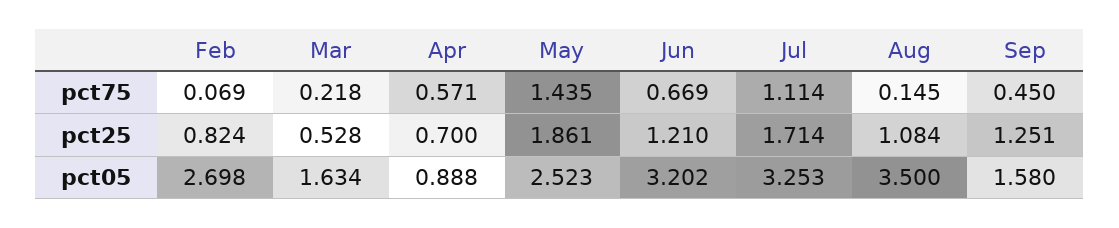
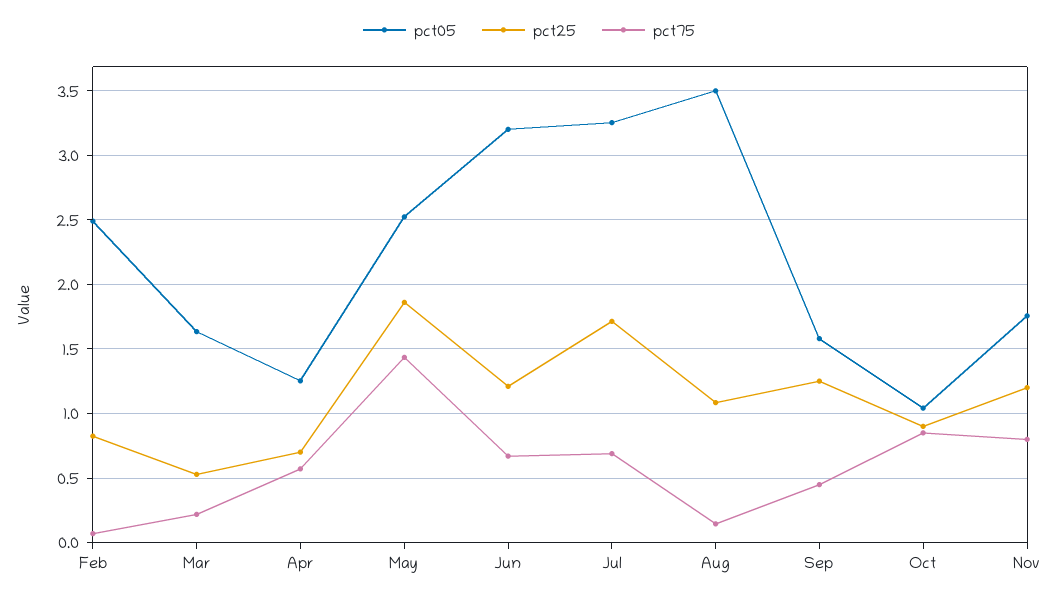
pct75, Jul: 1.114 -> 0.7
pct05, Feb: 2.698 -> 2.5
pct05, Apr: 0.888 -> 1.25
pct05, Oct: none -> 1.05
pct25, Oct: none -> 0.9
pct75, Oct: none -> 0.85
pct05, Nov: none -> 1.75
pct25, Nov: none -> 1.2
pct75, Nov: none -> 0.8

